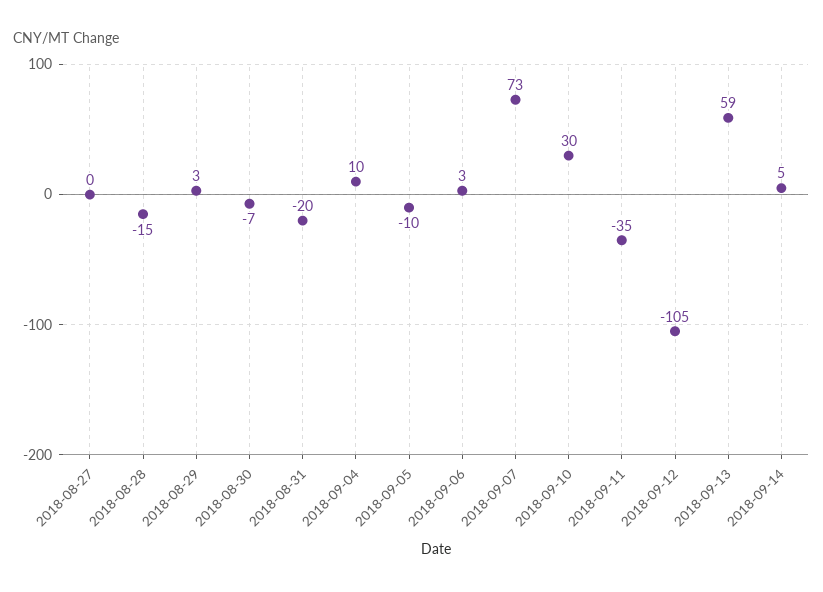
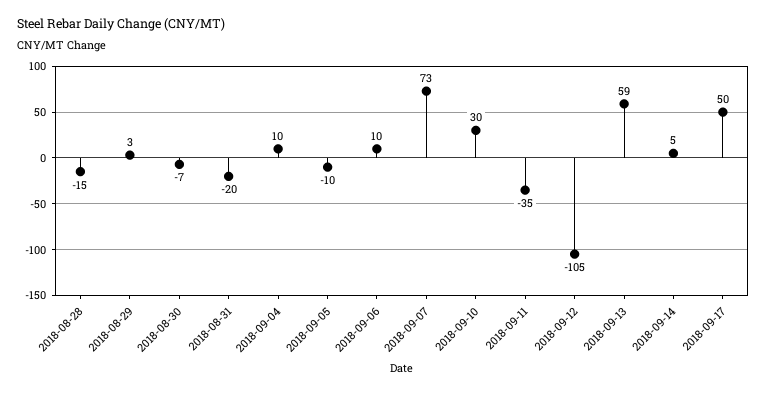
2018-08-27: 0 -> none
2018-09-06: 3 -> 10
2018-09-17: none -> 50

